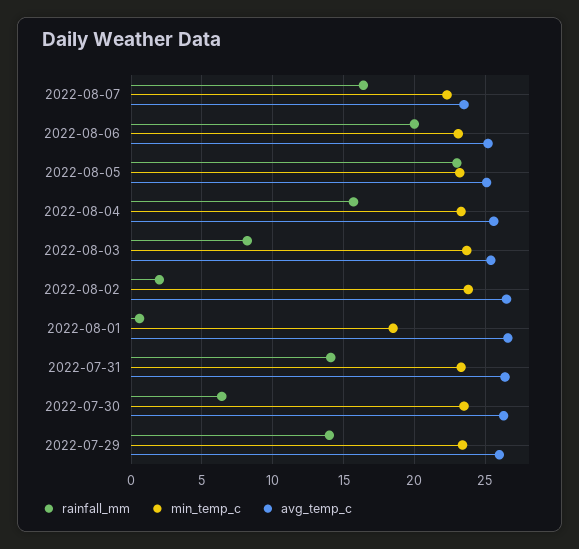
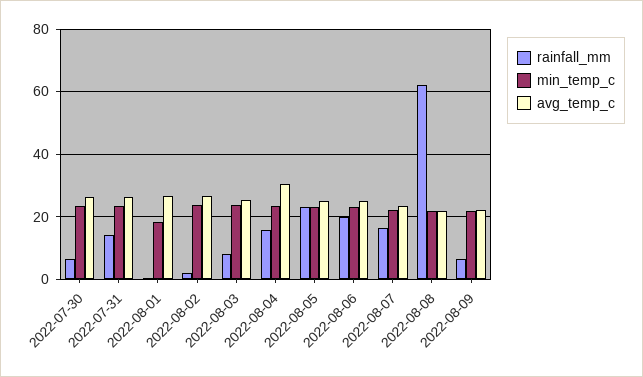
avg_temp_c, 2022-08-04: 25.5 -> 30
rainfall_mm, 2022-07-29: 14 -> none
min_temp_c, 2022-07-29: 23.5 -> none
avg_temp_c, 2022-07-29: 26 -> none
rainfall_mm, 2022-08-08: none -> 62
min_temp_c, 2022-08-08: none -> 22
avg_temp_c, 2022-08-08: none -> 22
rainfall_mm, 2022-08-09: none -> 6
min_temp_c, 2022-08-09: none -> 22
avg_temp_c, 2022-08-09: none -> 22

